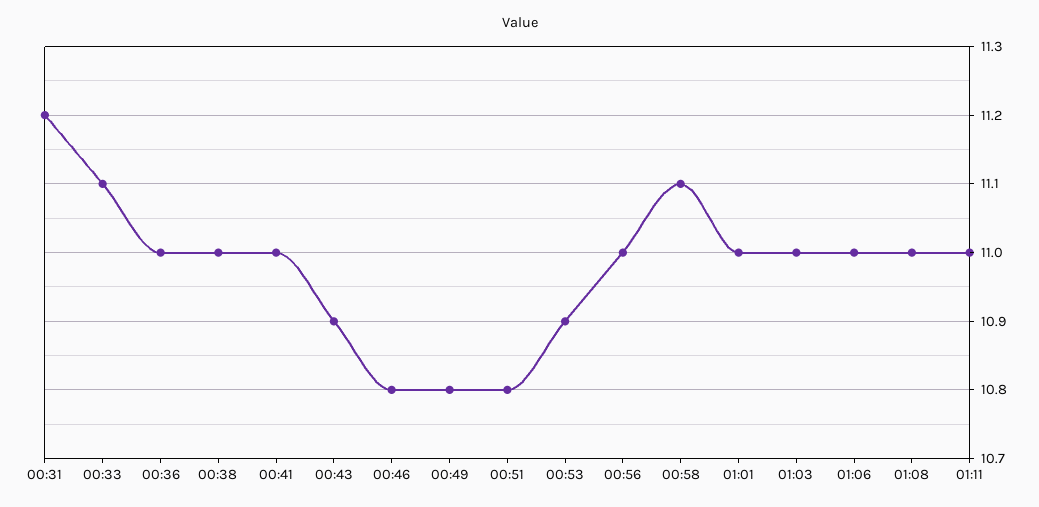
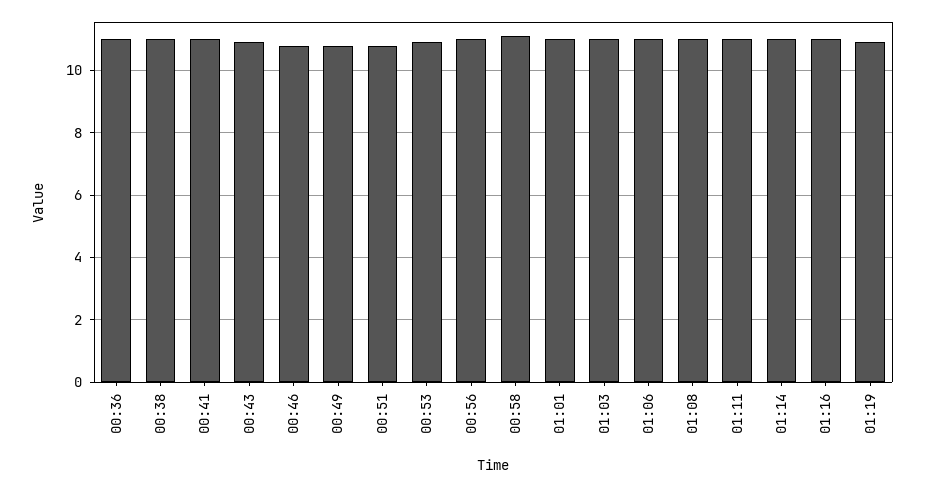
00:31: 11.2 -> none
00:33: 11.1 -> none
01:14: none -> 11
01:16: none -> 11
01:19: none -> 11

